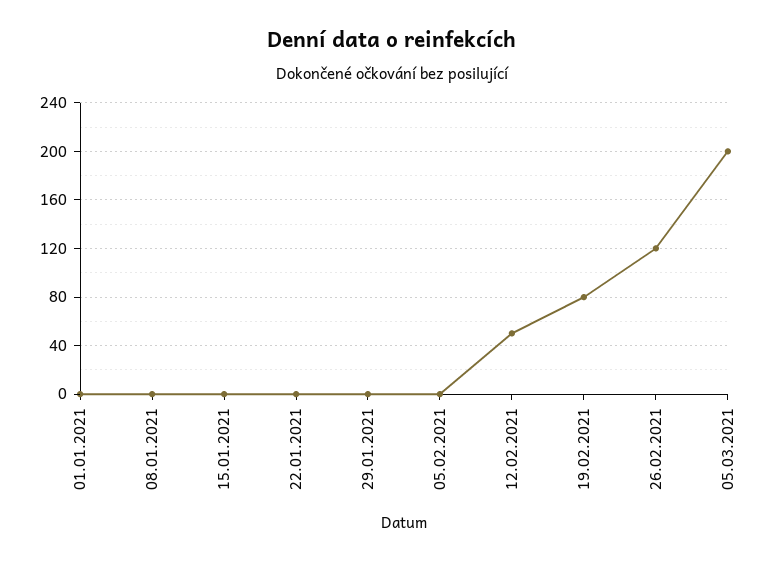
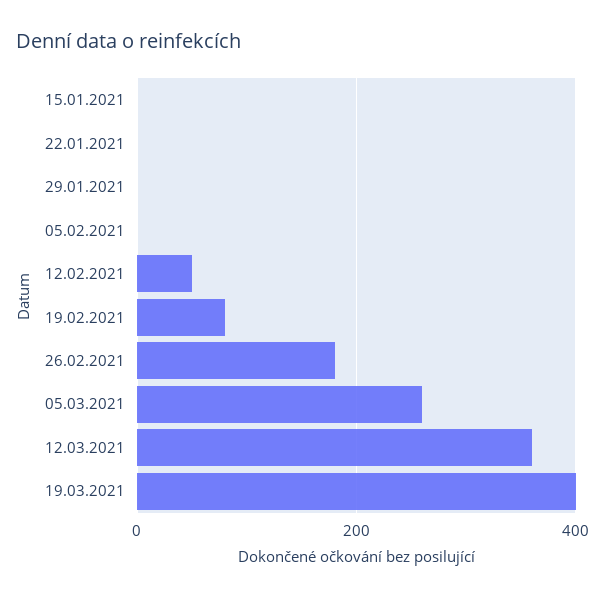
01.01.2021: 0 -> none
08.01.2021: 0 -> none
26.02.2021: 120 -> 180
05.03.2021: 200 -> 260
12.03.2021: none -> 360
19.03.2021: none -> 400

